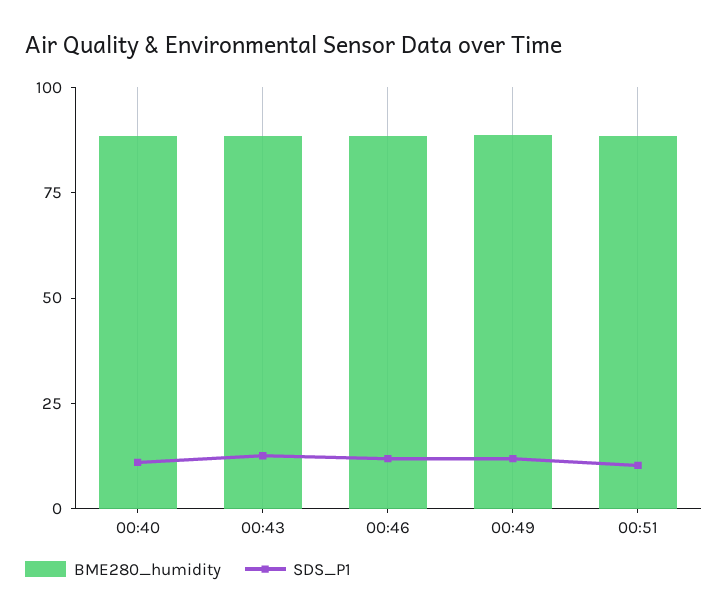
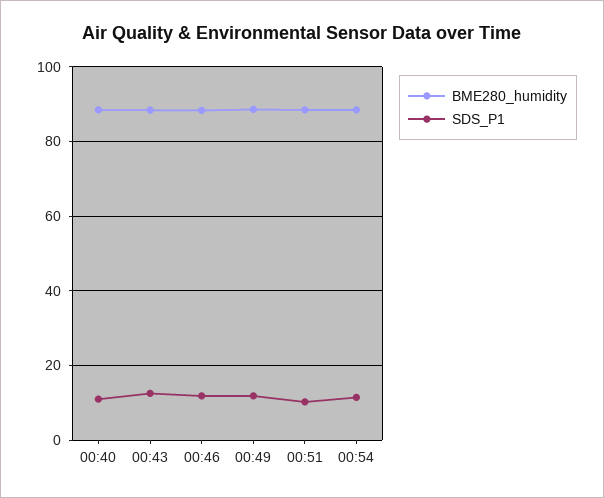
BME280_humidity, 00:54: none -> 88
SDS_P1, 00:54: none -> 12

